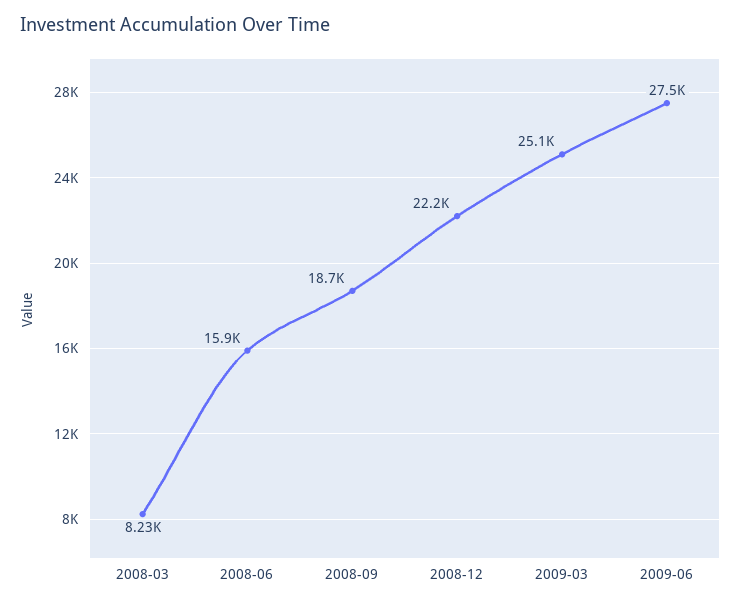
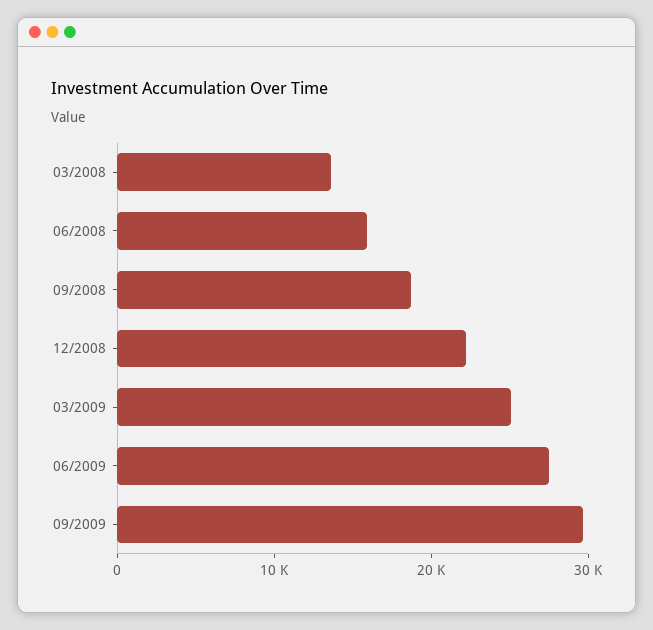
2008-03: 8230 -> 14000
09/2009: none -> 30000

